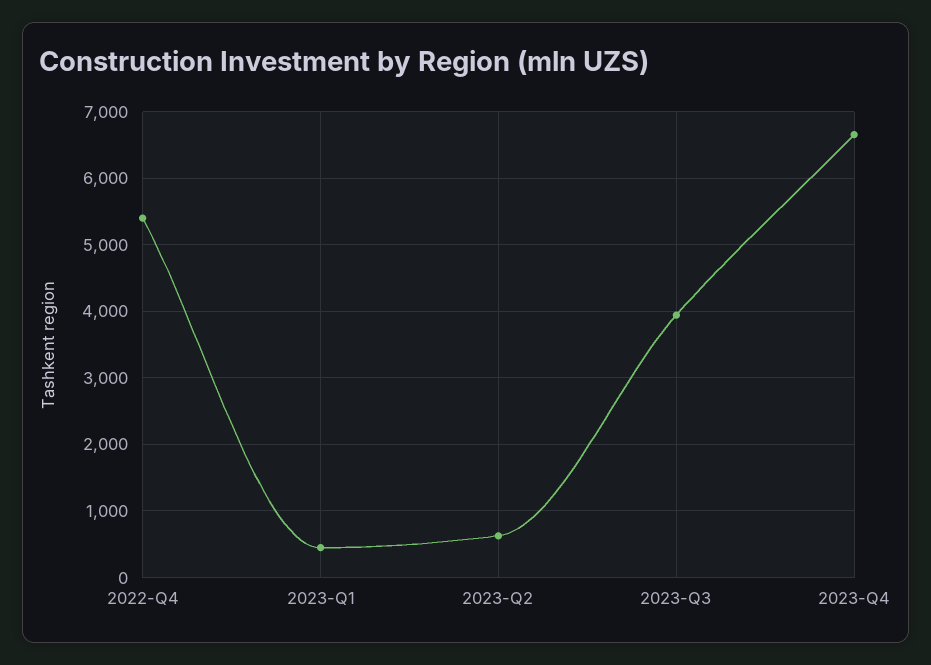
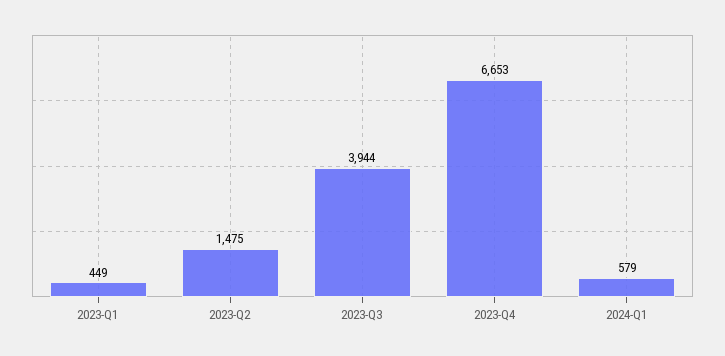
2022-Q4: 5400 -> none
2023-Q2: 600 -> 1475
2024-Q1: none -> 579

